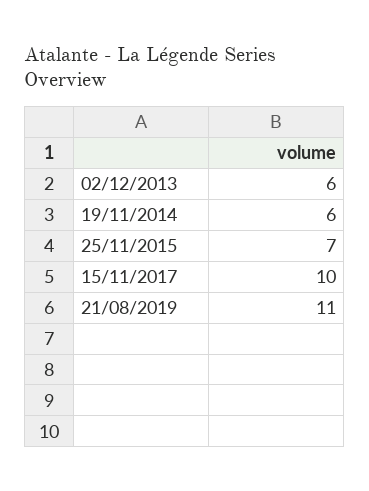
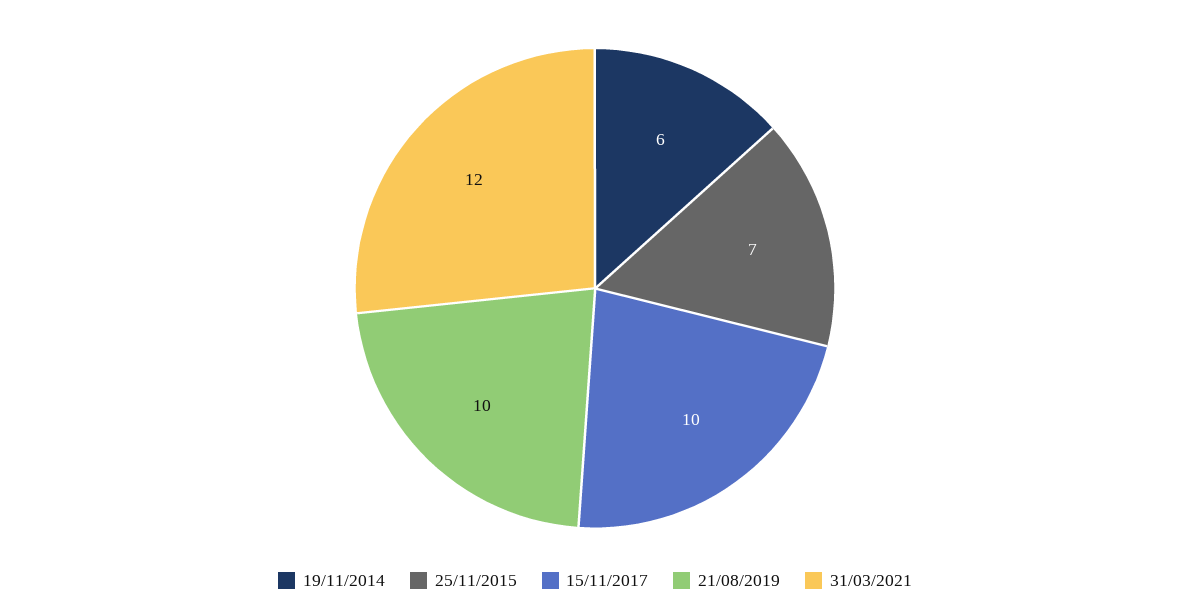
02/12/2013: 6 -> none
21/08/2019: 11 -> 10
31/03/2021: none -> 12

